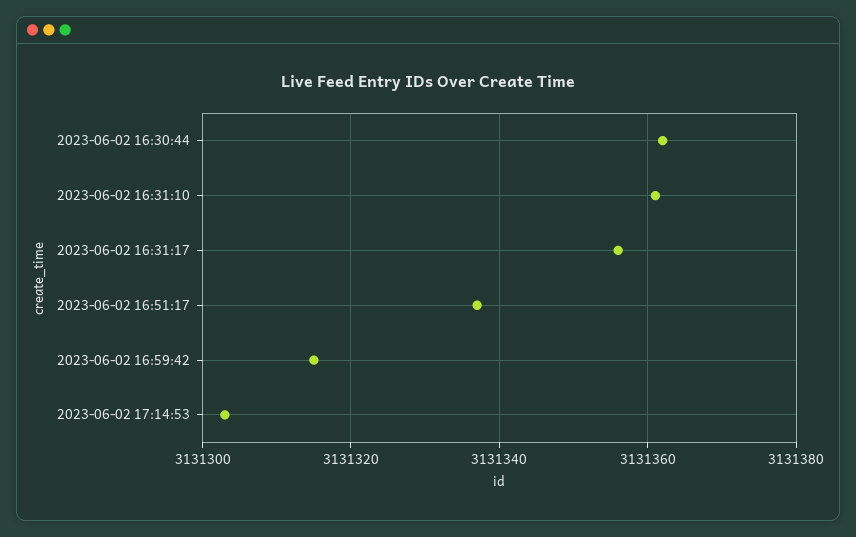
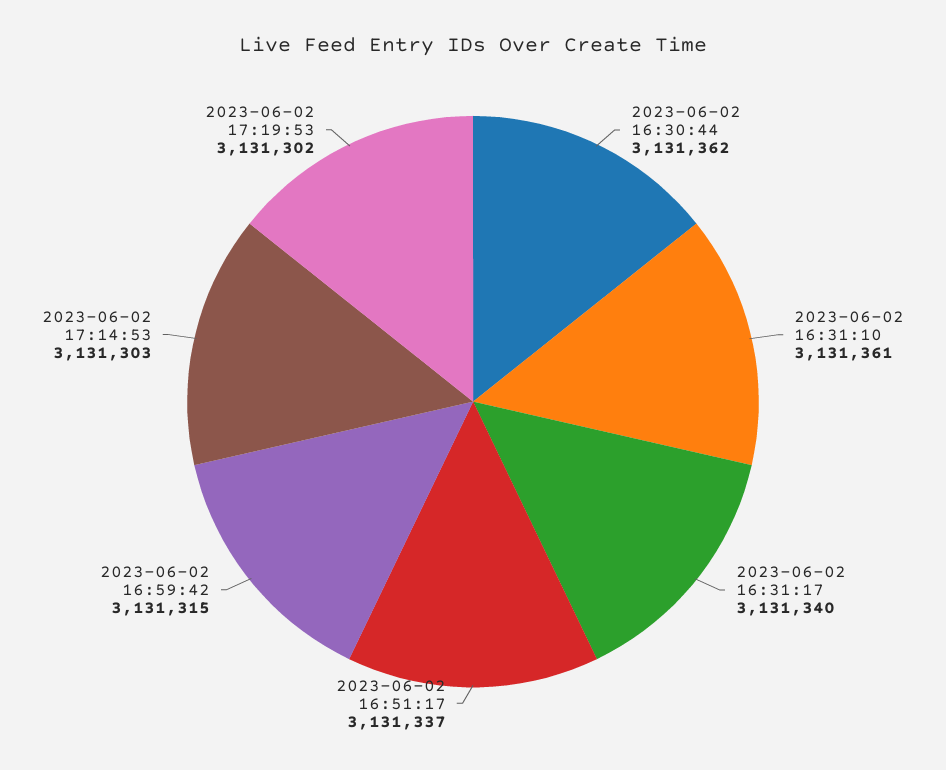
2023-06-02 16:31:17: 3131355 -> 3131340
2023-06-02 17:19:53: none -> 3131302

